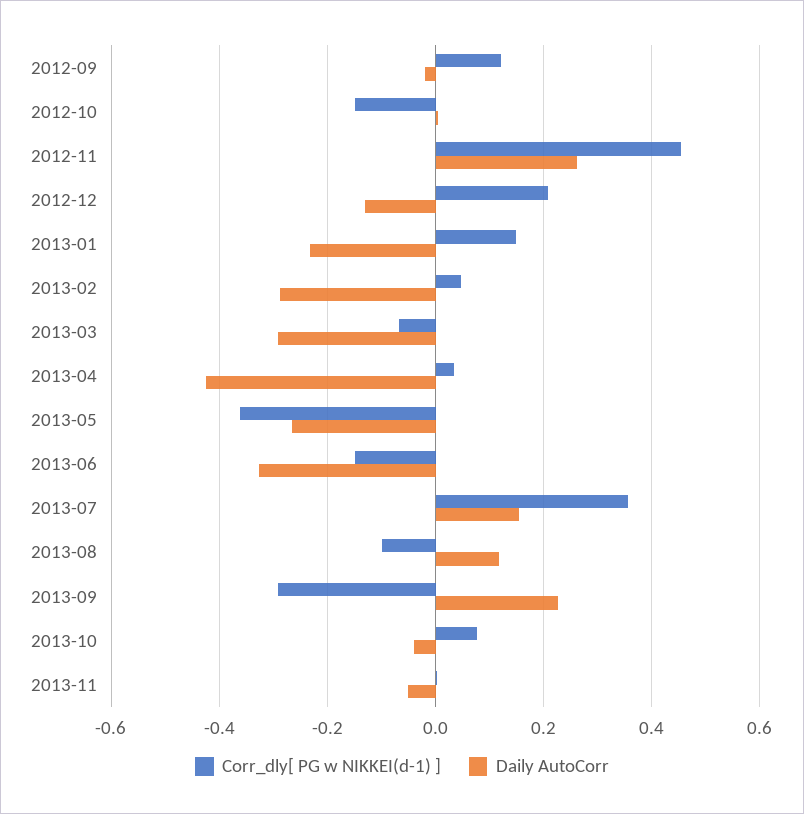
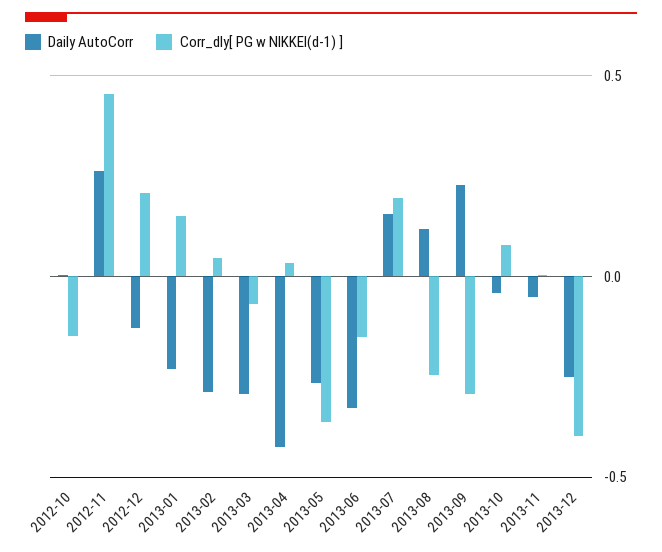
Corr_dly[ PG w NIKKEI(d-1) ], 2012-09: 0.12 -> none
Daily AutoCorr, 2012-09: -0.02 -> none
Corr_dly[ PG w NIKKEI(d-1) ], 2013-07: 0.36 -> 0.2
Corr_dly[ PG w NIKKEI(d-1) ], 2013-08: -0.1 -> -0.25
Daily AutoCorr, 2013-12: none -> -0.25
Corr_dly[ PG w NIKKEI(d-1) ], 2013-12: none -> -0.4

